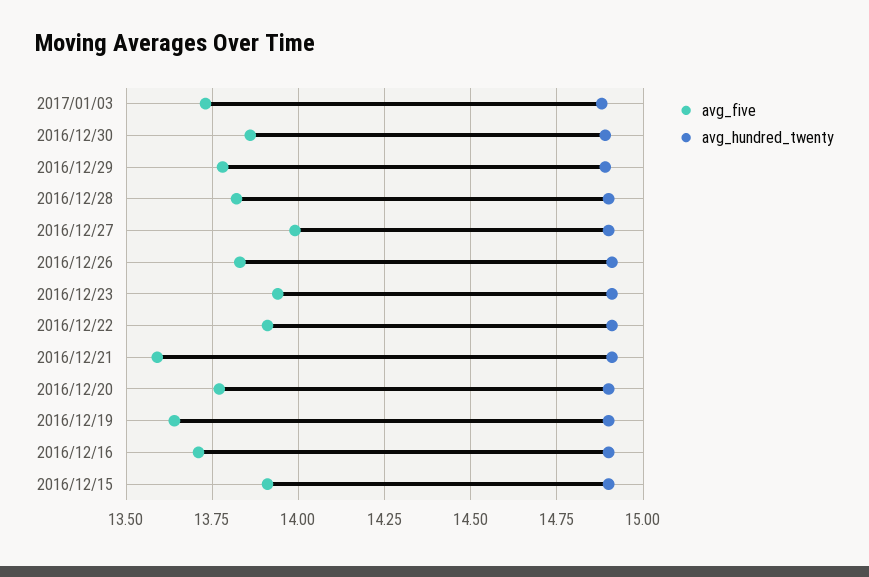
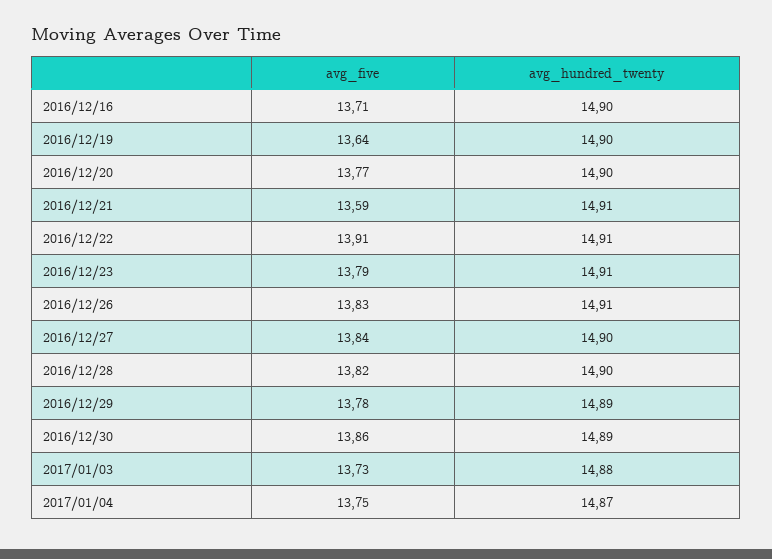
avg_five, 2016/12/27: 14 -> 13.84
avg_five, 2016/12/23: 13.95 -> 13.79
avg_five, 2016/12/15: 13.9 -> none
avg_hundred_twenty, 2016/12/15: 14.9 -> none
avg_five, 2017/01/04: none -> 13.75
avg_hundred_twenty, 2017/01/04: none -> 14.87

